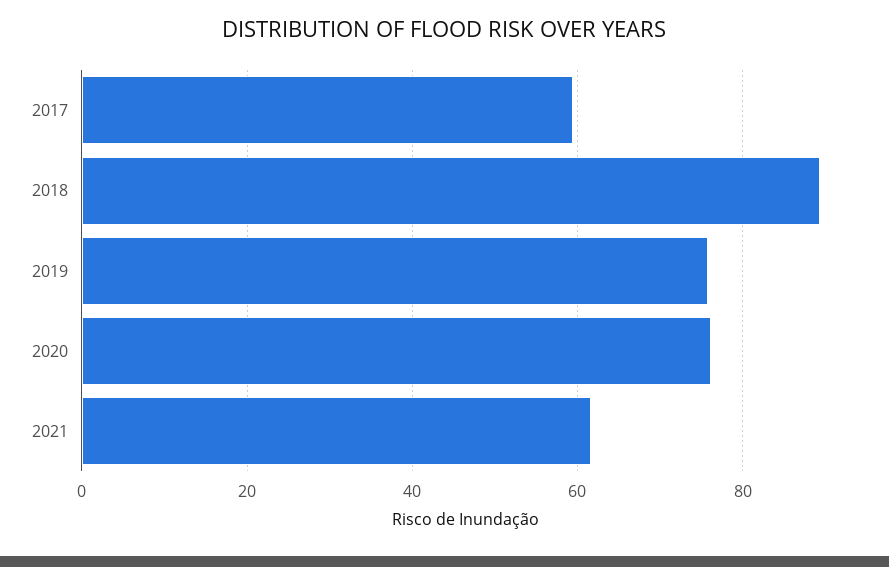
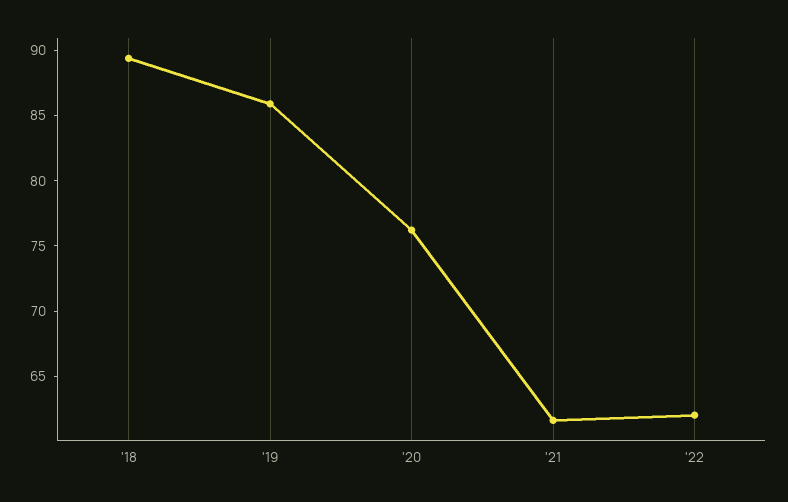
2017: 60 -> none
2019: 76 -> 86
'22: none -> 62

